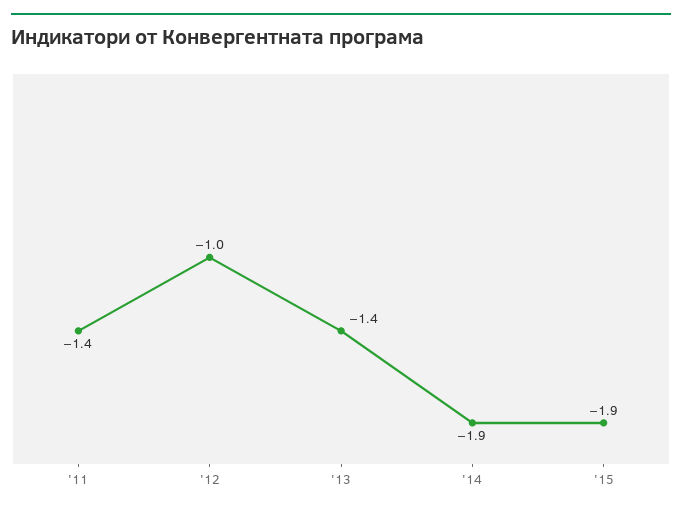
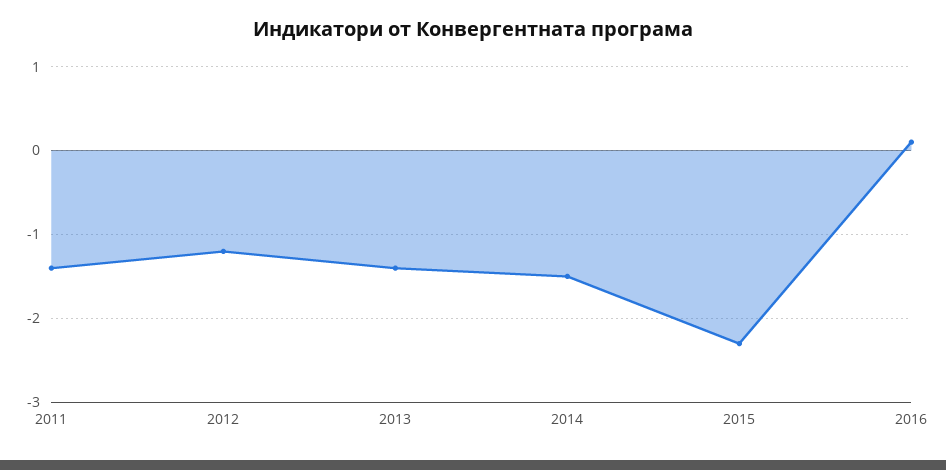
'12: -1 -> -1.2
'14: -1.9 -> -1.5
'15: -1.9 -> -2.3
2016: none -> 0.1

